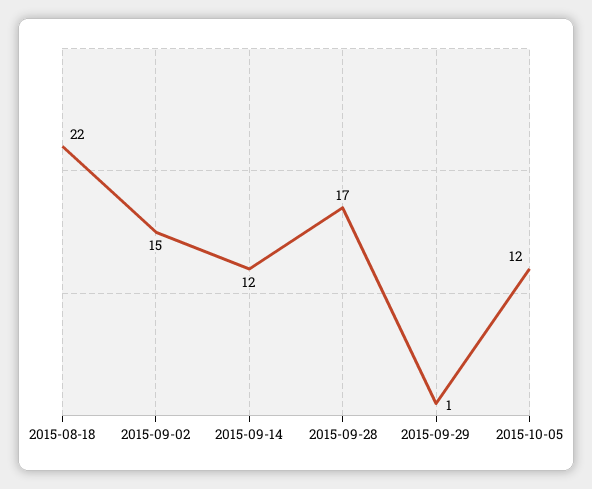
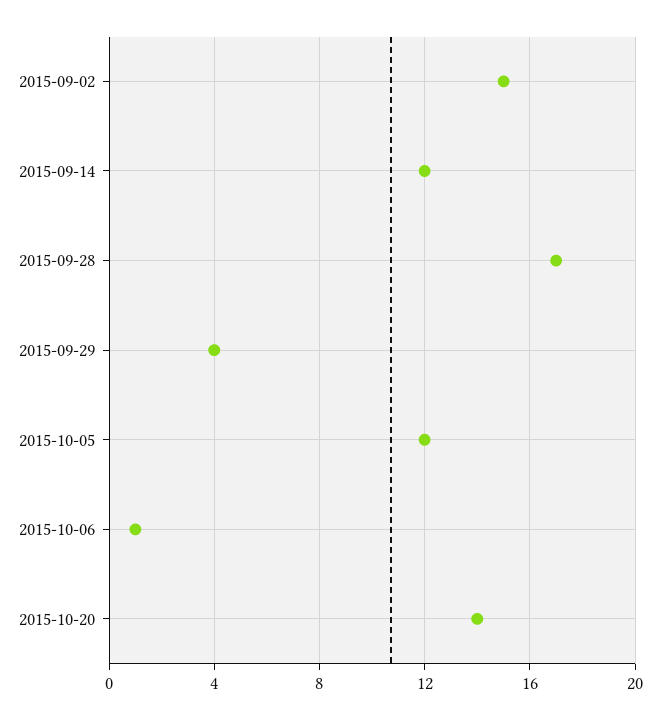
2015-08-18: 22 -> none
2015-09-29: 1 -> 4
2015-10-06: none -> 1
2015-10-20: none -> 14

